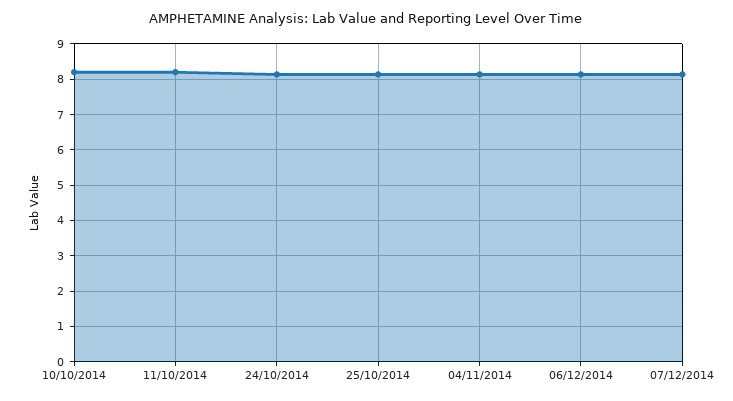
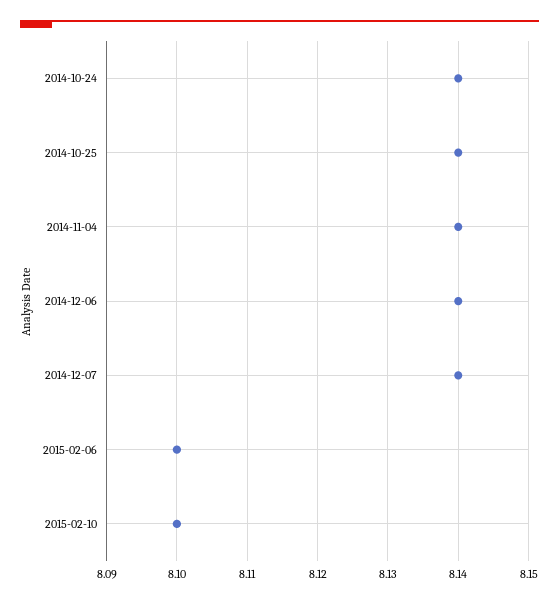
10/10/2014: 8.2 -> none
11/10/2014: 8.2 -> none
2015-02-06: none -> 8.1
2015-02-10: none -> 8.1

